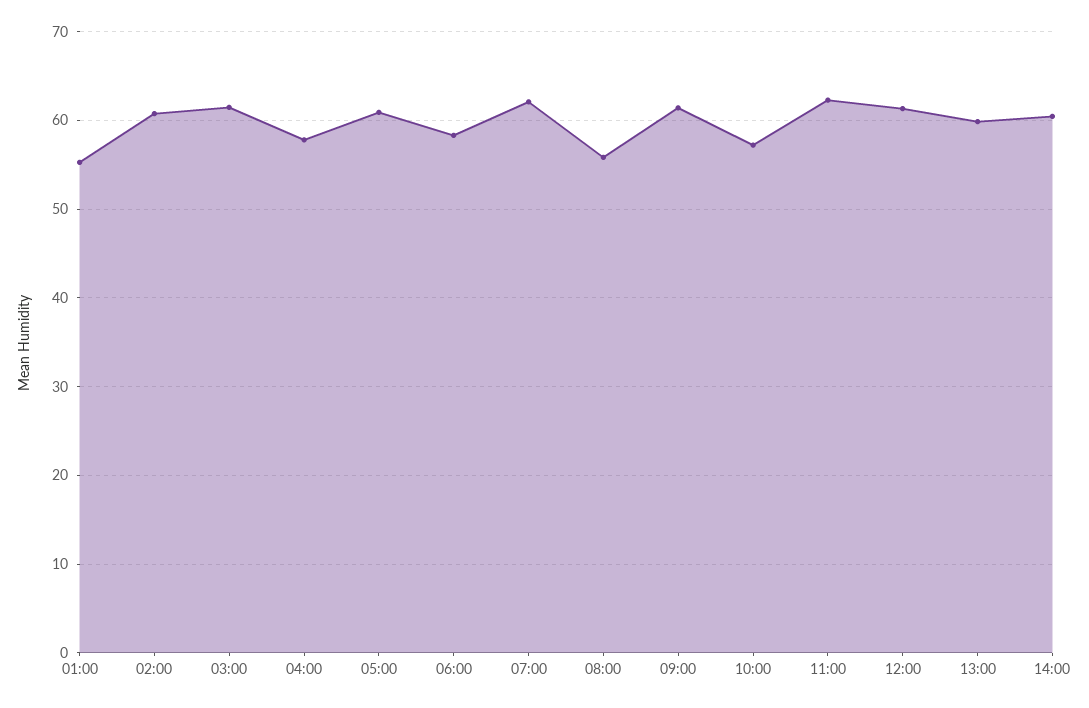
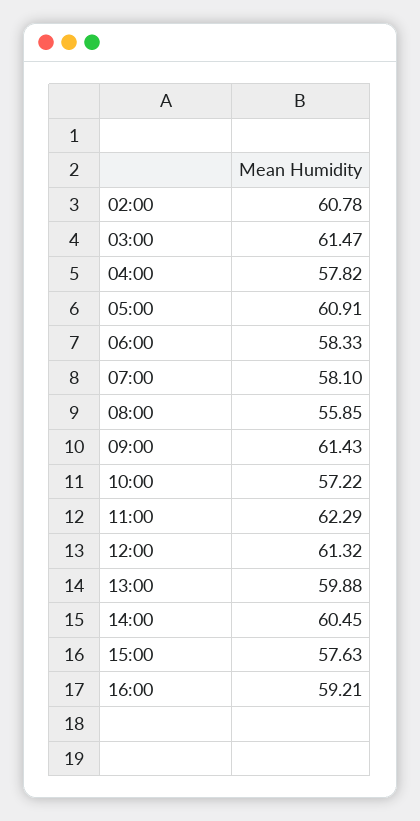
01:00: 55 -> none
07:00: 62 -> 58.1
15:00: none -> 57.63
16:00: none -> 59.21

